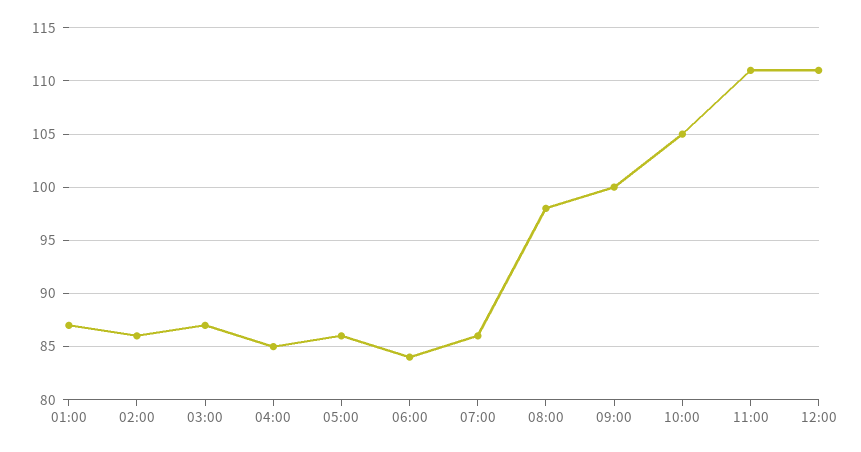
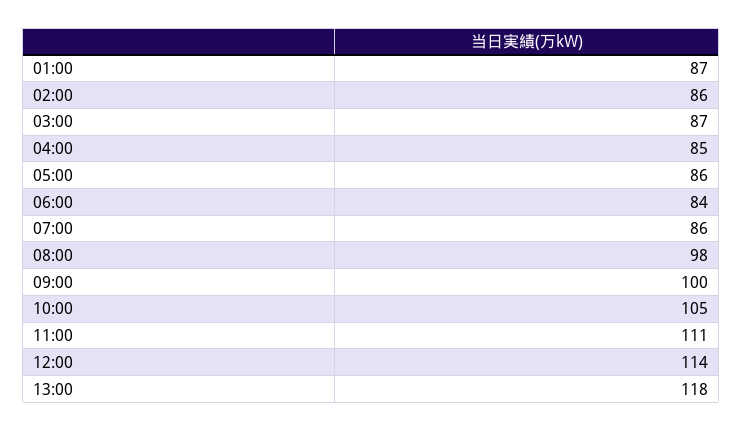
12:00: 111 -> 114
13:00: none -> 118

